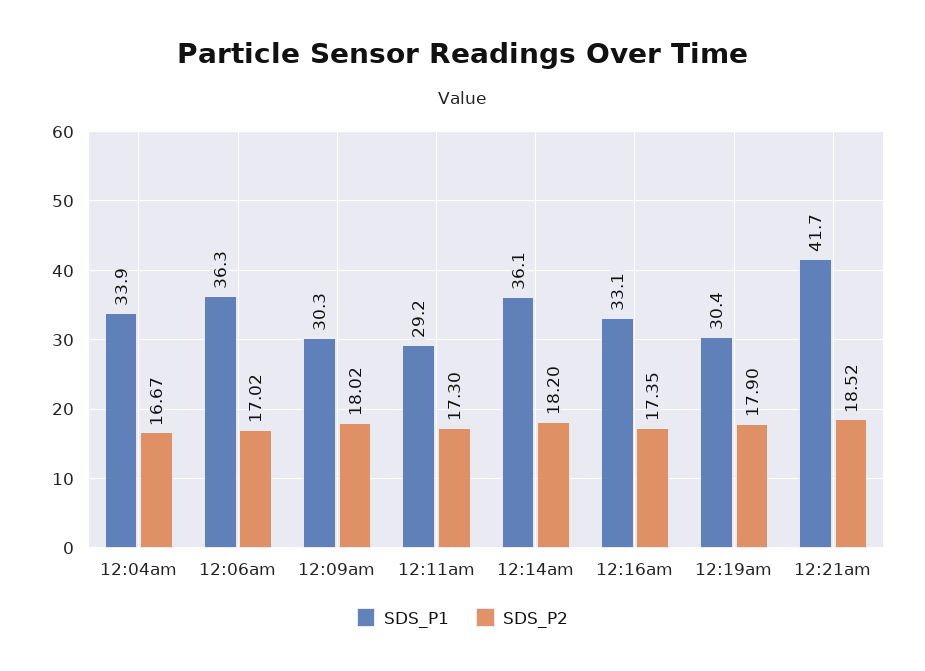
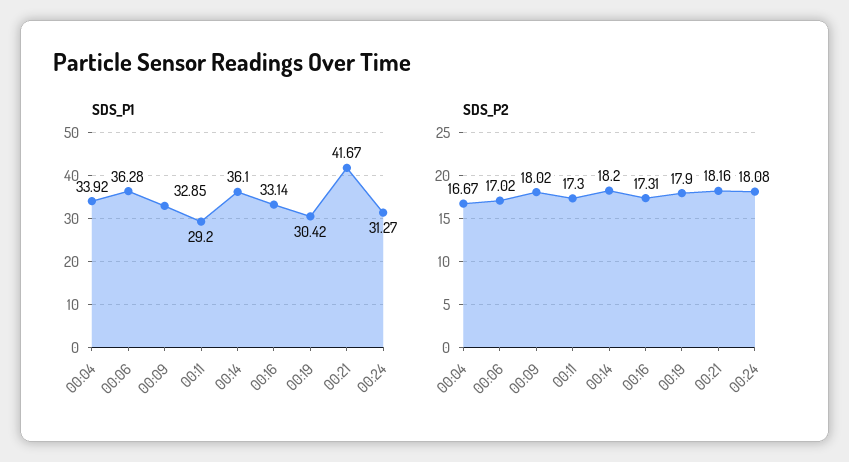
SDS_P1, 12:09am: 30.3 -> 32.85
SDS_P2, 12:16am: 17.35 -> 17.31
SDS_P2, 12:21am: 18.52 -> 18.16
SDS_P1, 00:24: none -> 31.27
SDS_P2, 00:24: none -> 18.08

